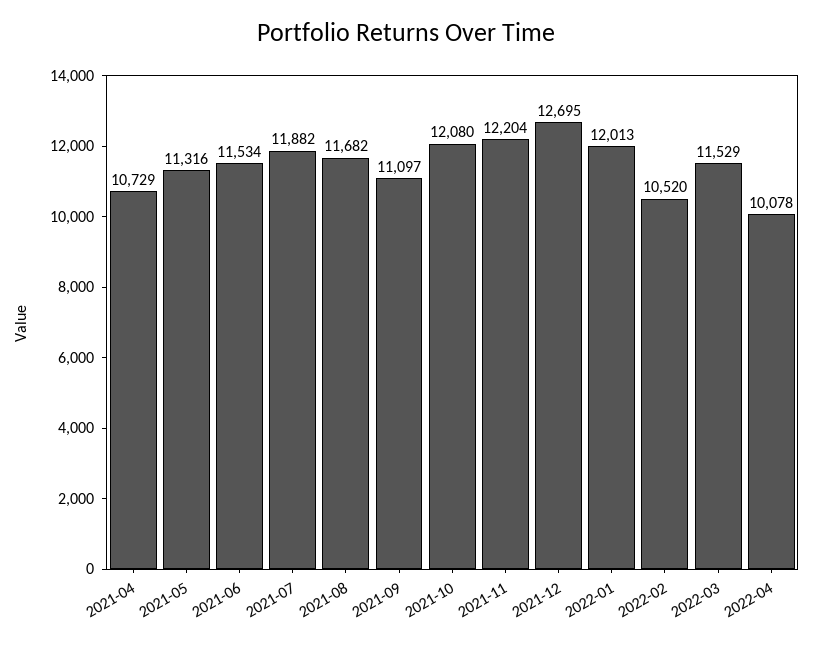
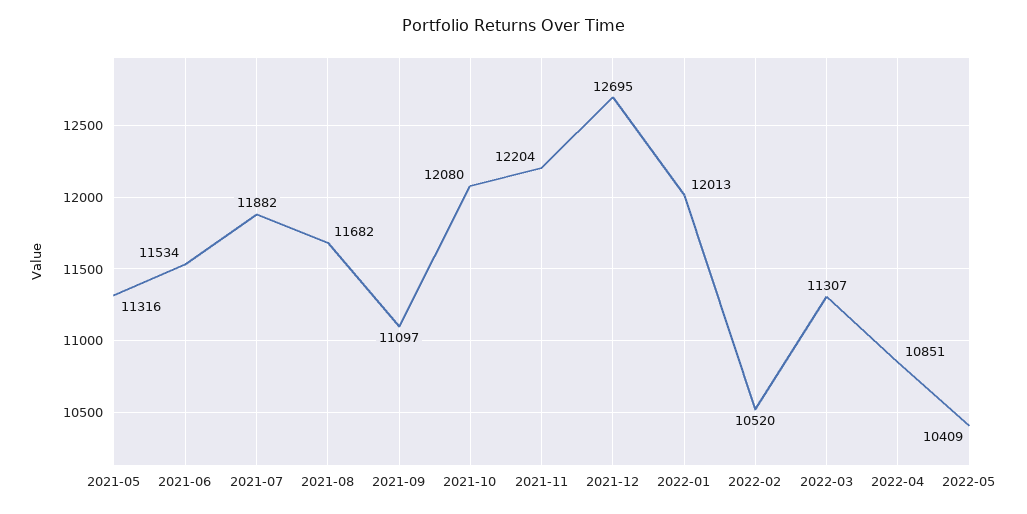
2021-04: 10729 -> none
2022-03: 11529 -> 11307
2022-04: 10078 -> 10851
2022-05: none -> 10409

